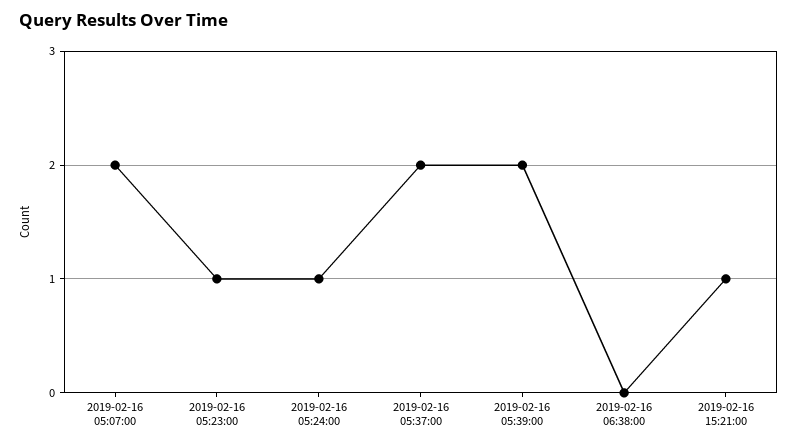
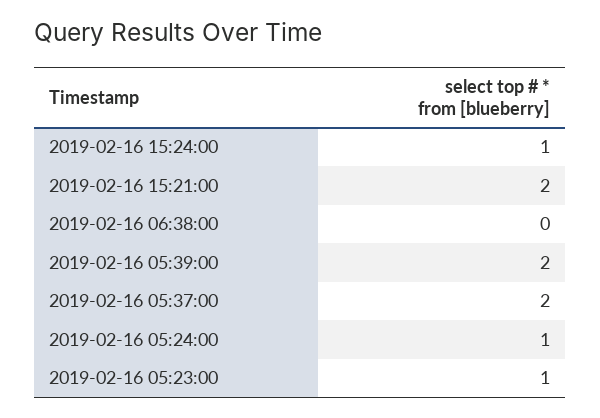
2019-02-16 05:07:00: 2 -> none
2019-02-16 15:21:00: 1 -> 2
2019-02-16 15:24:00: none -> 1

